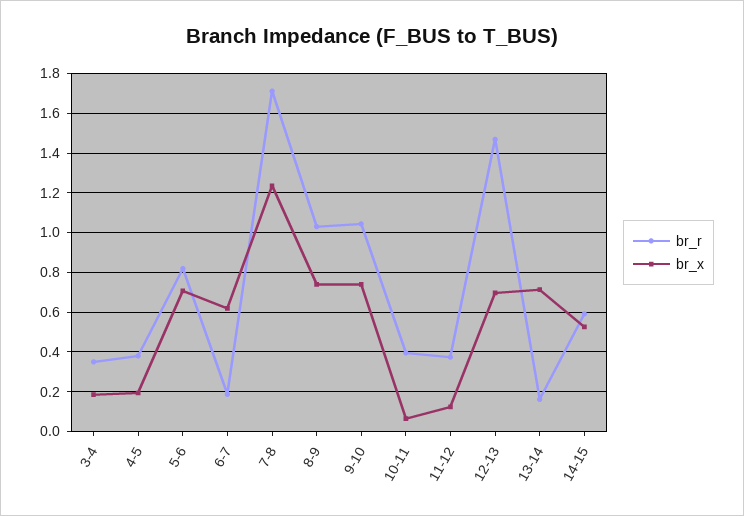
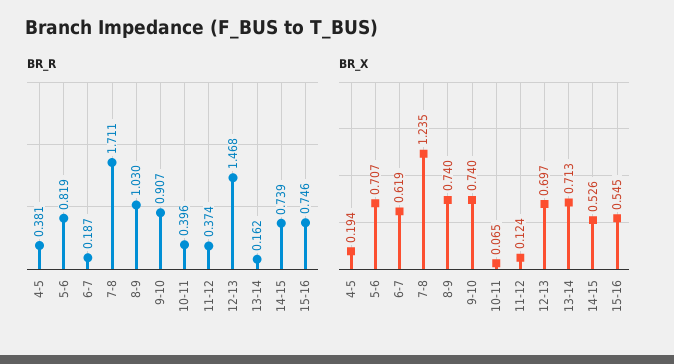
br_r, 3-4: 0.35 -> none
br_x, 3-4: 0.2 -> none
br_r, 9-10: 1.05 -> 0.907
br_r, 14-15: 0.6 -> 0.739
br_r, 15-16: none -> 0.746
br_x, 15-16: none -> 0.545

